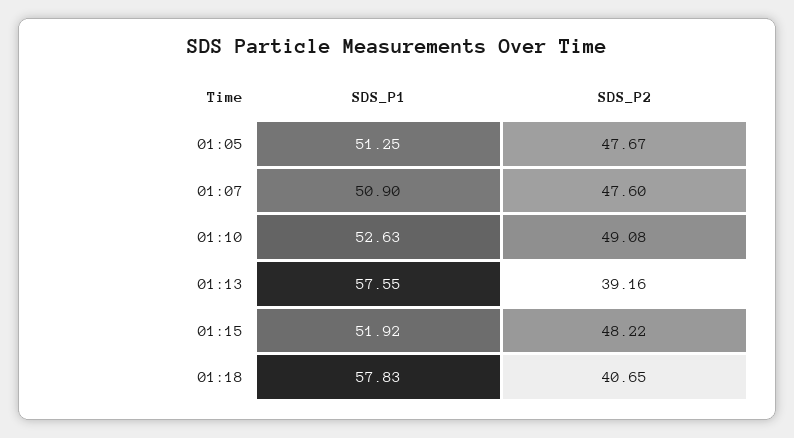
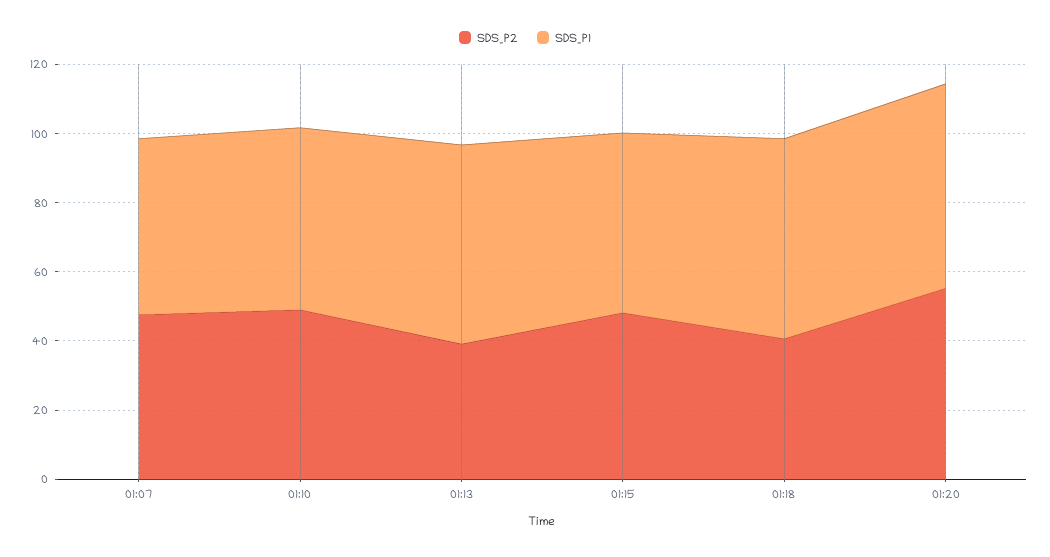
SDS_P1, 01:05: 51.25 -> none
SDS_P2, 01:05: 47.67 -> none
SDS_P2, 01:20: none -> 55
SDS_P1, 01:20: none -> 60

